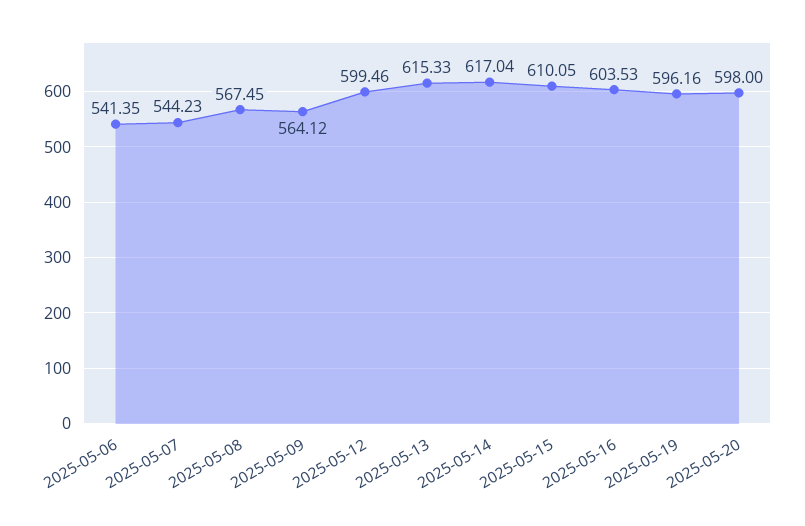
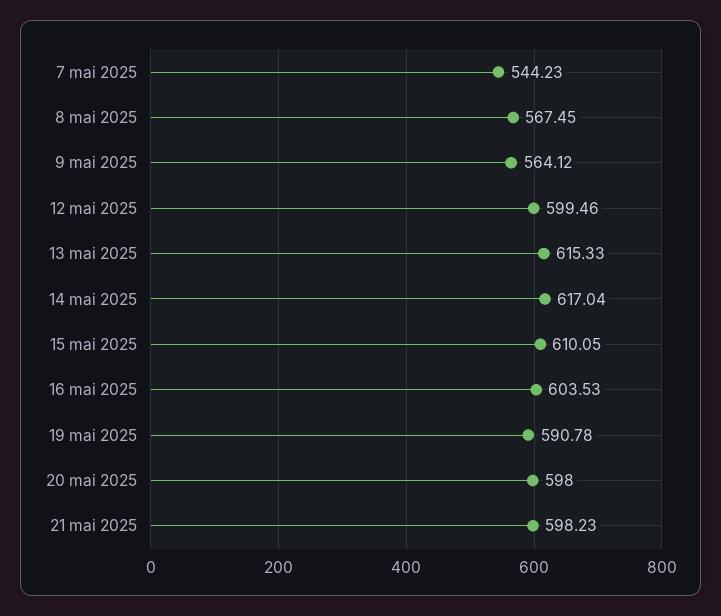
2025-05-06: 541.35 -> none
2025-05-19: 596.16 -> 590.78
21 mai 2025: none -> 598.23

